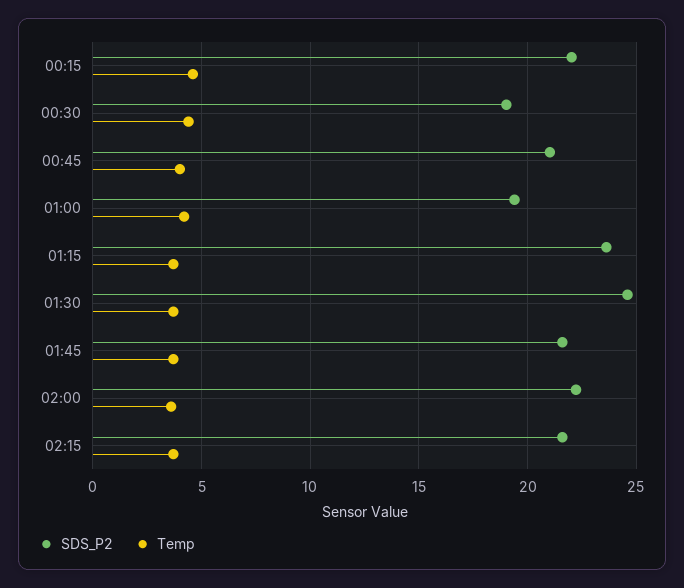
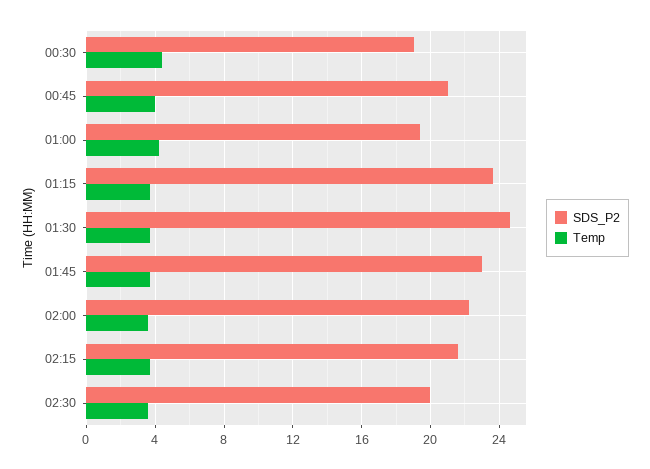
SDS_P2, 00:15: 22 -> none
Temp, 00:15: 4.5 -> none
SDS_P2, 01:45: 21.5 -> 23
SDS_P2, 02:30: none -> 20
Temp, 02:30: none -> 3.5

